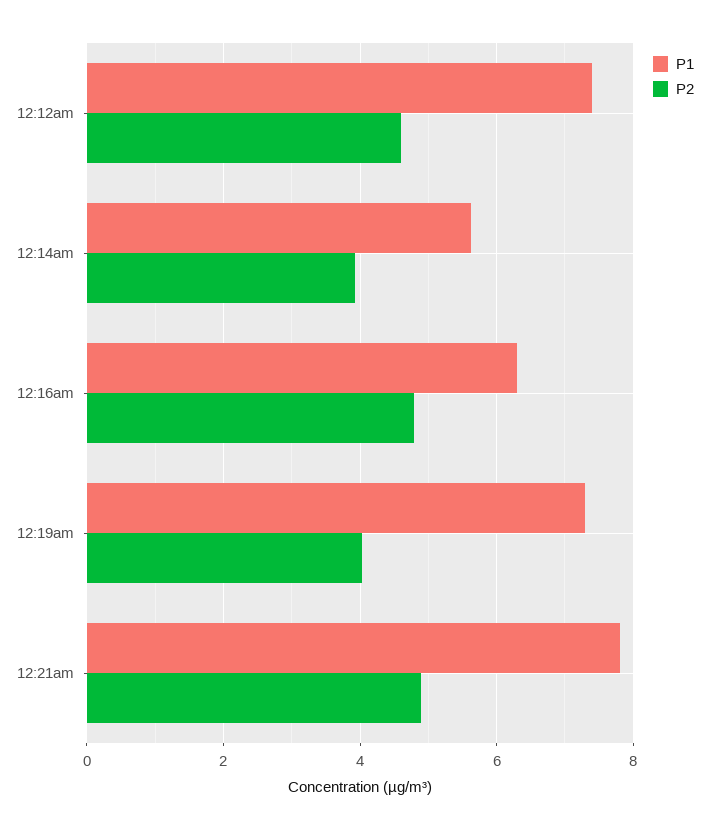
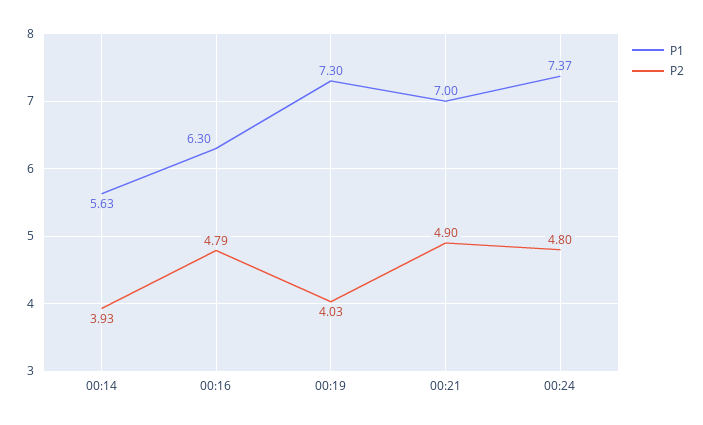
P1, 12:12am: 7.4 -> none
P2, 12:12am: 4.6 -> none
P1, 12:21am: 7.8 -> 7
P1, 00:24: none -> 7.37
P2, 00:24: none -> 4.8

